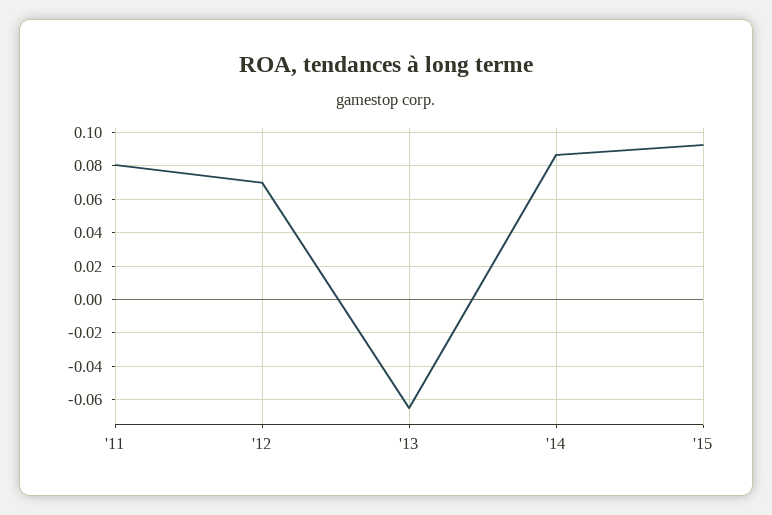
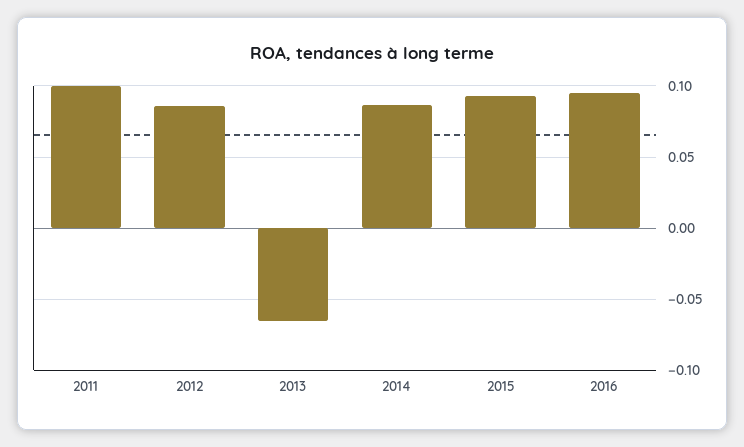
'11: 0.08 -> 0.1
'12: 0.07 -> 0.085
2016: none -> 0.095

